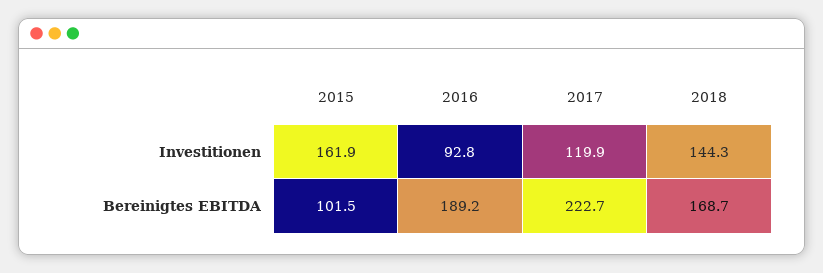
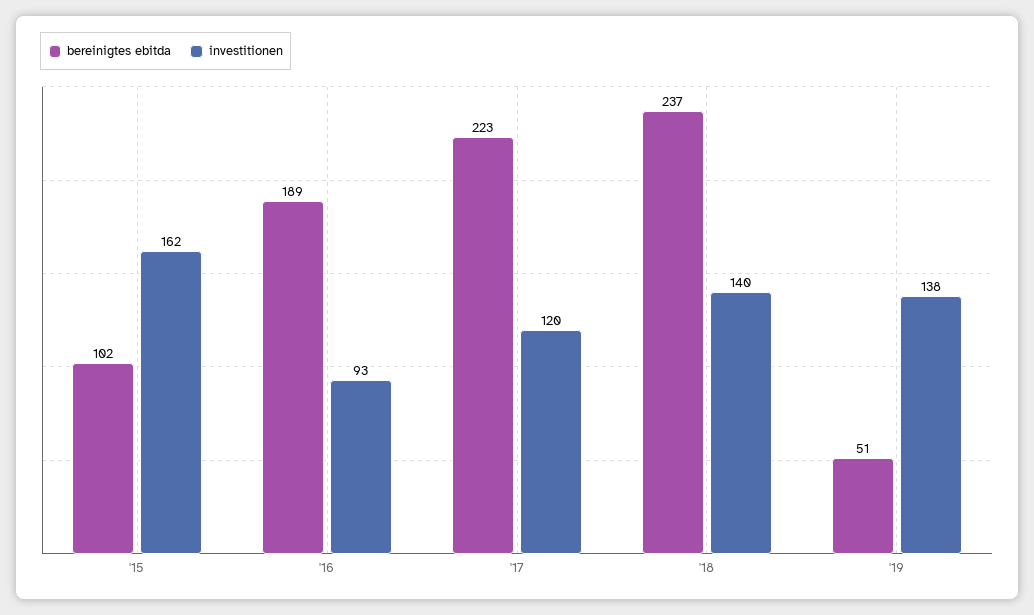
Investitionen, 2018: 144.3 -> 140
Bereinigtes EBITDA, 2018: 168.7 -> 237
Bereinigtes EBITDA, '19: none -> 51
Investitionen, '19: none -> 138

